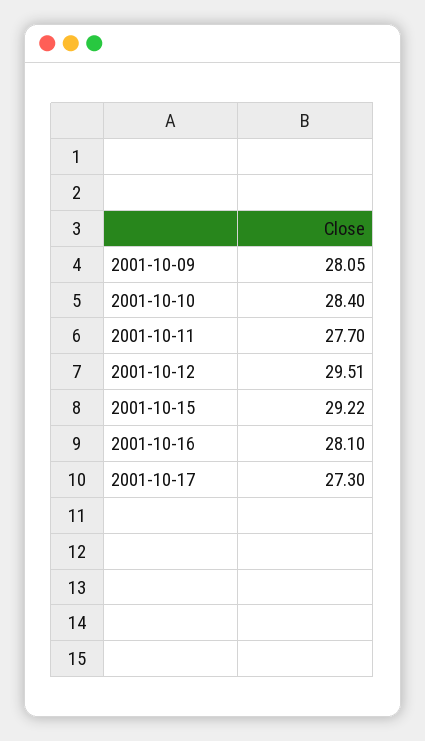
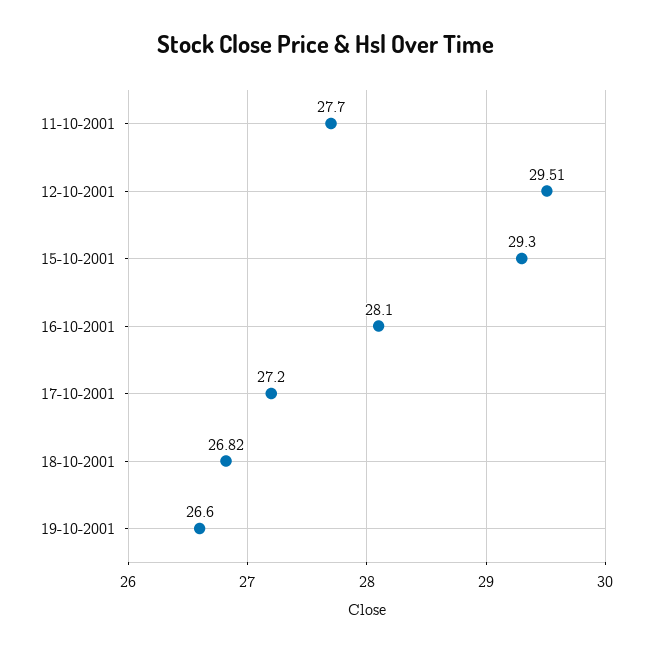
2001-10-09: 28.05 -> none
2001-10-10: 28.4 -> none
2001-10-15: 29.22 -> 29.3
2001-10-17: 27.3 -> 27.2
18-10-2001: none -> 26.82
19-10-2001: none -> 26.6

